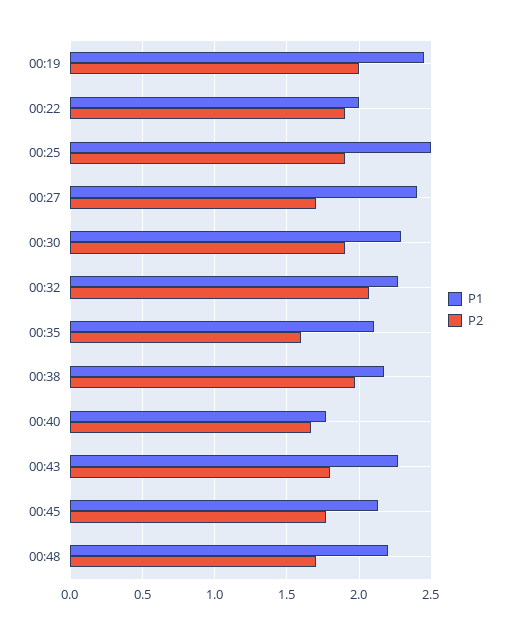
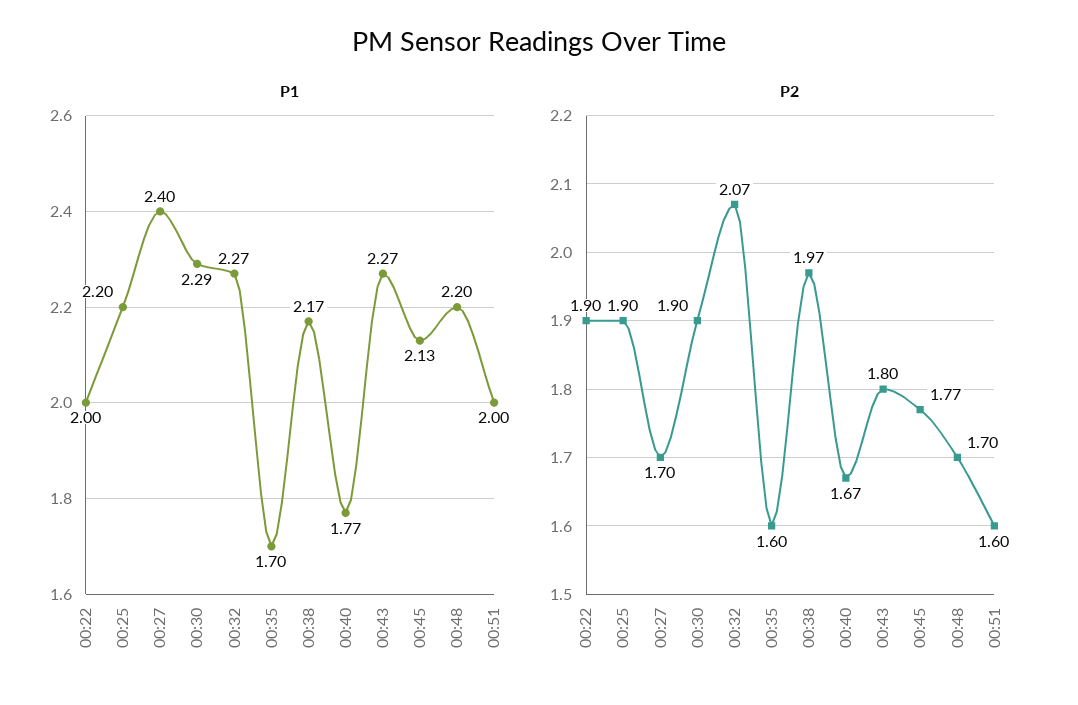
P1, 00:19: 2.45 -> none
P2, 00:19: 2 -> none
P1, 00:25: 2.5 -> 2.2
P1, 00:35: 2.1 -> 1.7
P1, 00:51: none -> 2
P2, 00:51: none -> 1.6

